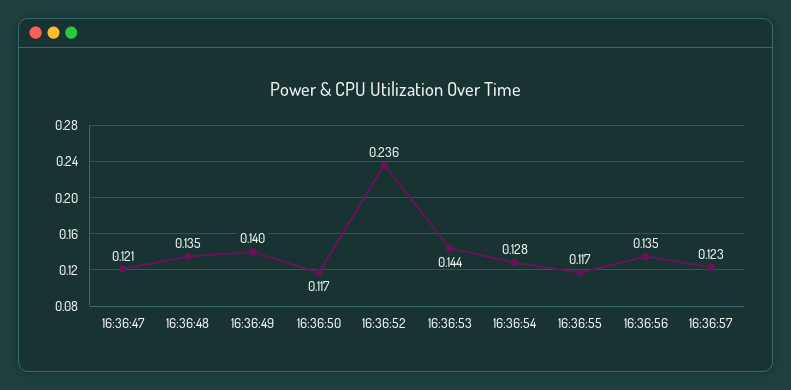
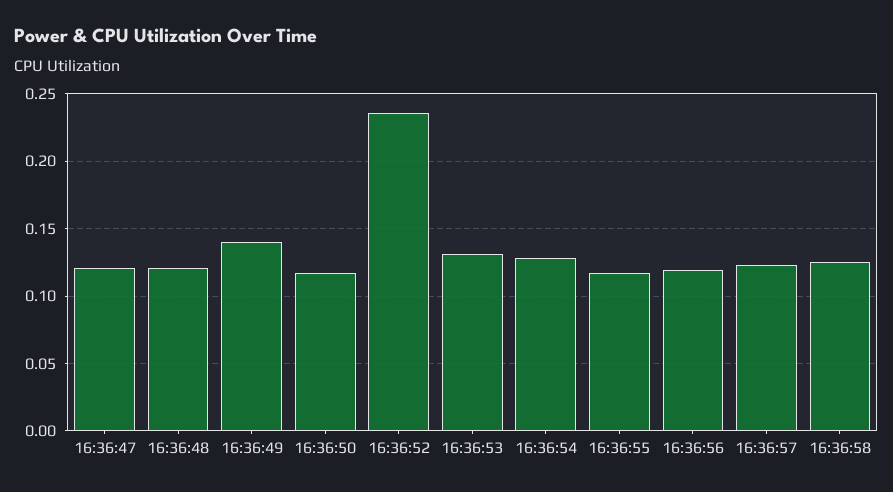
16:36:48: 0.135 -> 0.12
16:36:53: 0.144 -> 0.13
16:36:56: 0.135 -> 0.12
16:36:58: none -> 0.125

